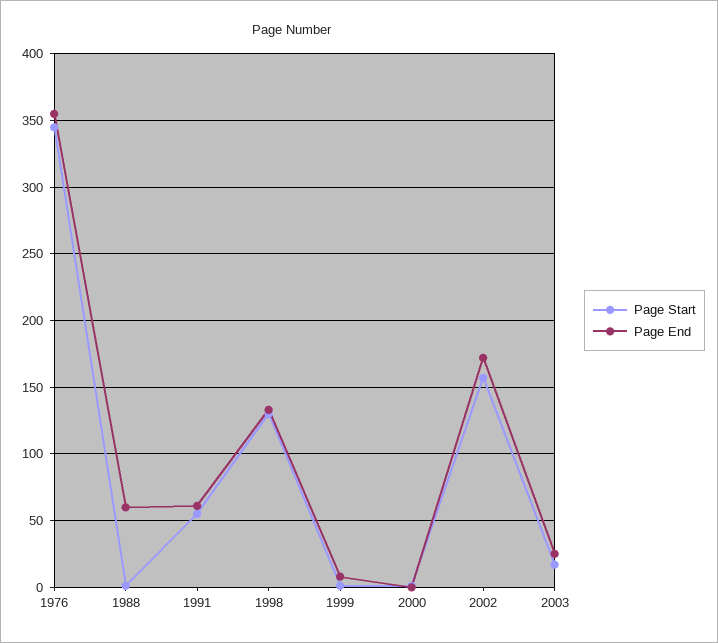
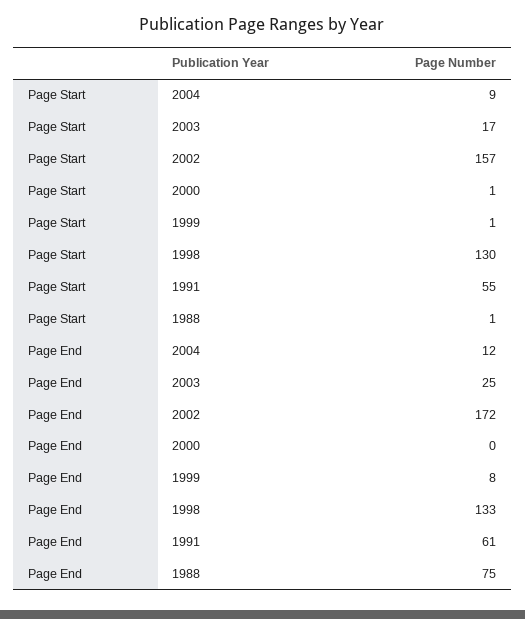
Page Start, 1976: 345 -> none
Page End, 1976: 355 -> none
Page End, 1988: 60 -> 75
Page Start, 2004: none -> 9
Page End, 2004: none -> 12

